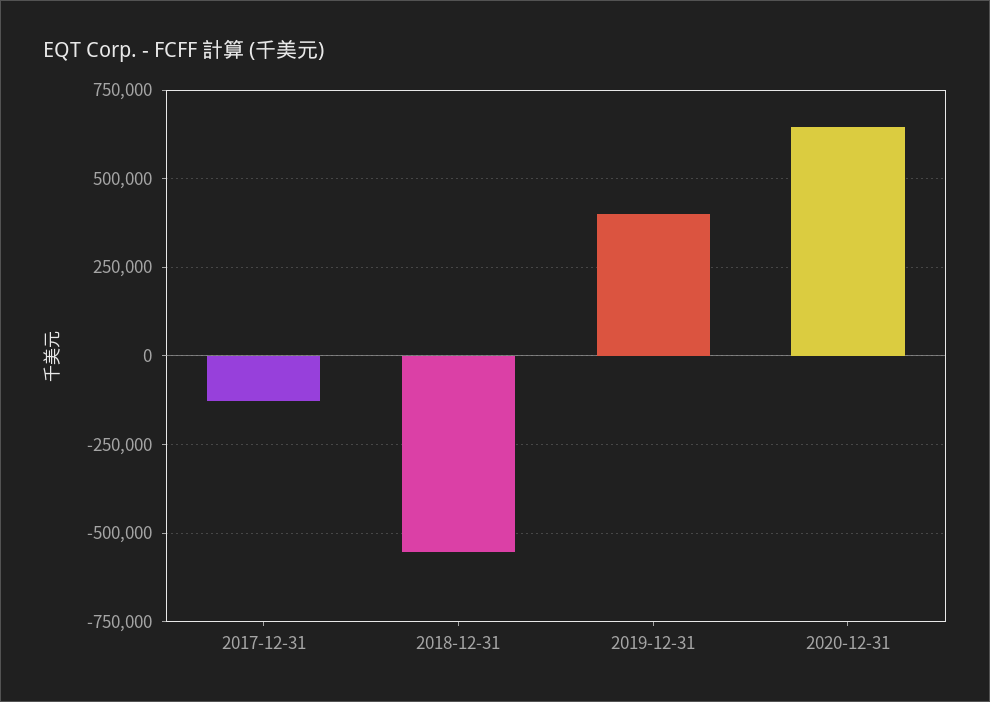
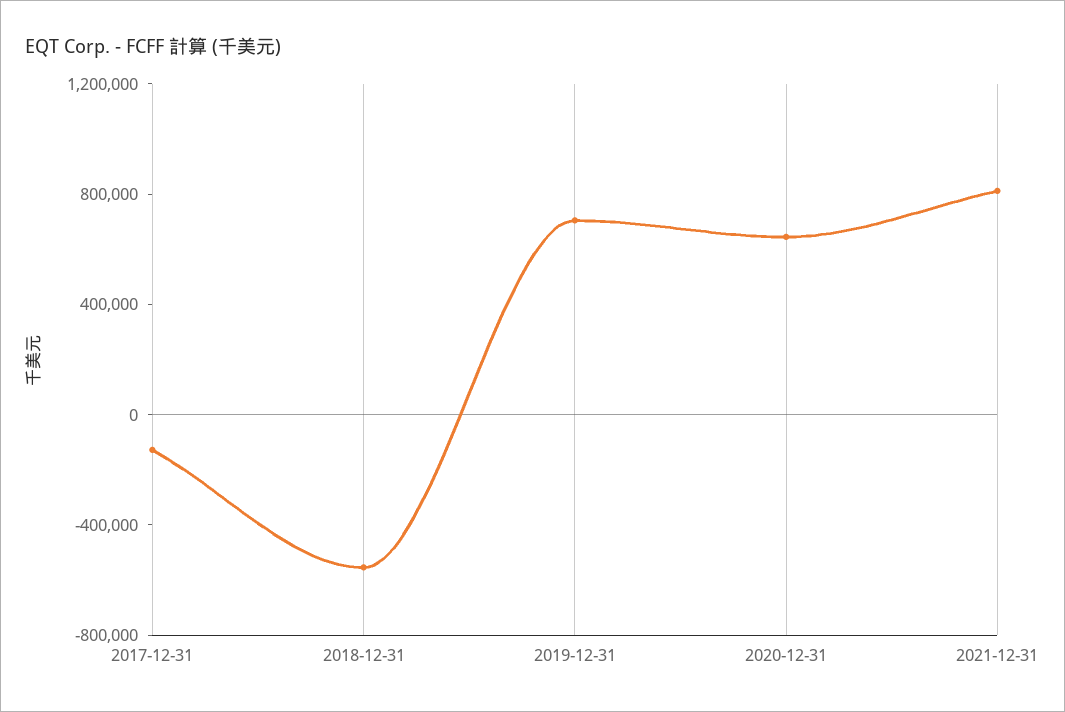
2019-12-31: 400000 -> 700000
2021-12-31: none -> 800000

